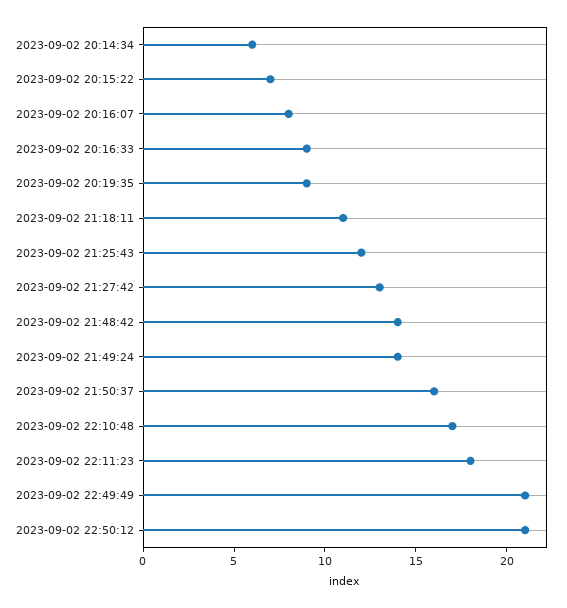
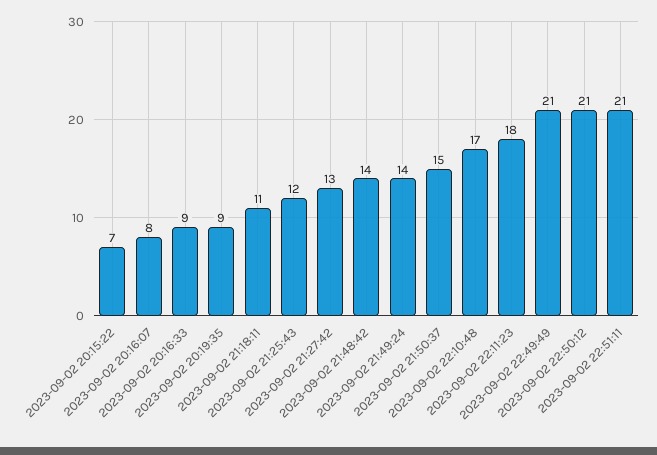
2023-09-02 20:14:34: 6 -> none
2023-09-02 21:50:37: 16 -> 15
2023-09-02 22:51:11: none -> 21

